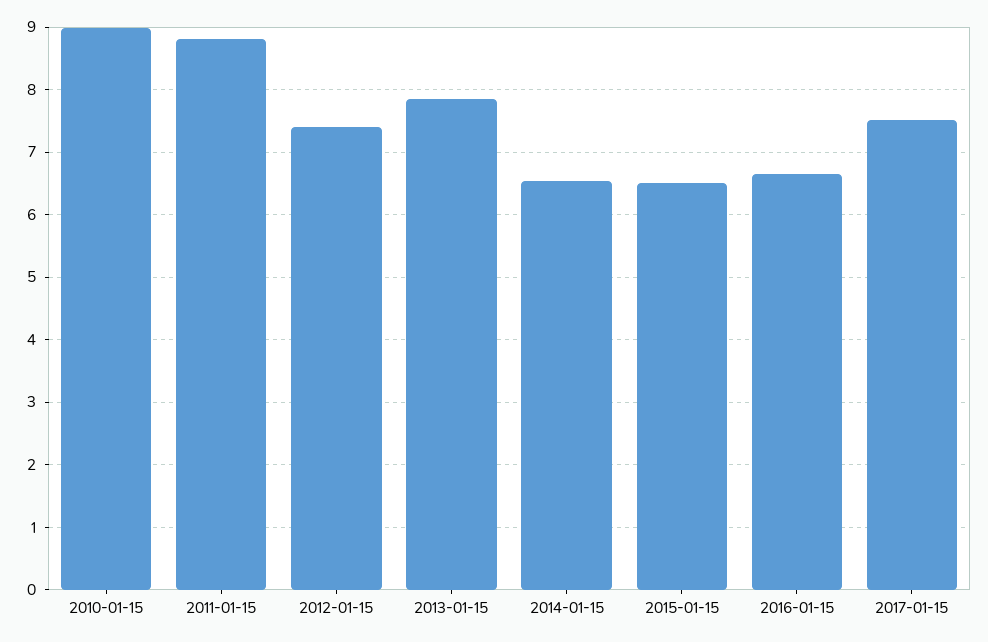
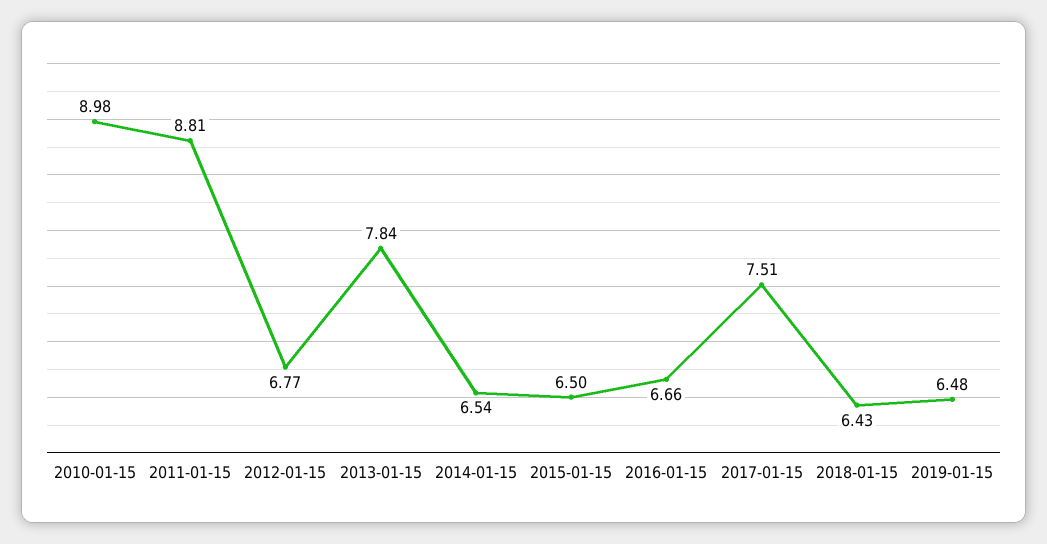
2012-01-15: 7.4 -> 6.77
2018-01-15: none -> 6.43
2019-01-15: none -> 6.48

